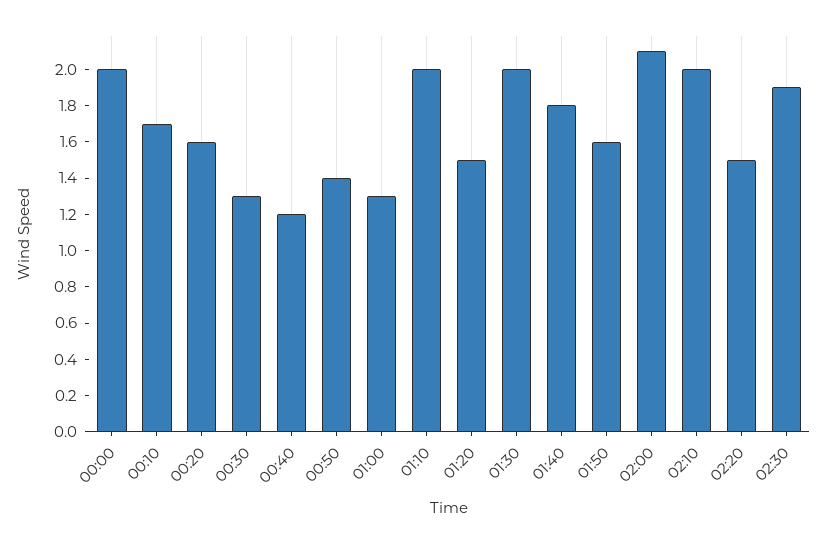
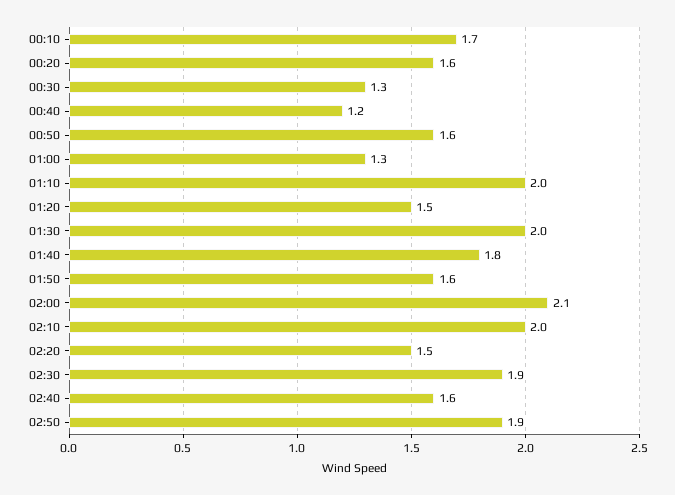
00:00: 2 -> none
00:50: 1.4 -> 1.6
02:40: none -> 1.6
02:50: none -> 1.9

